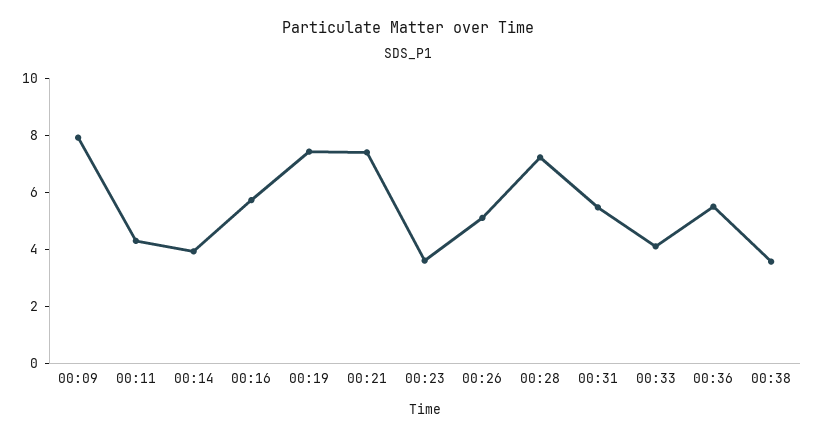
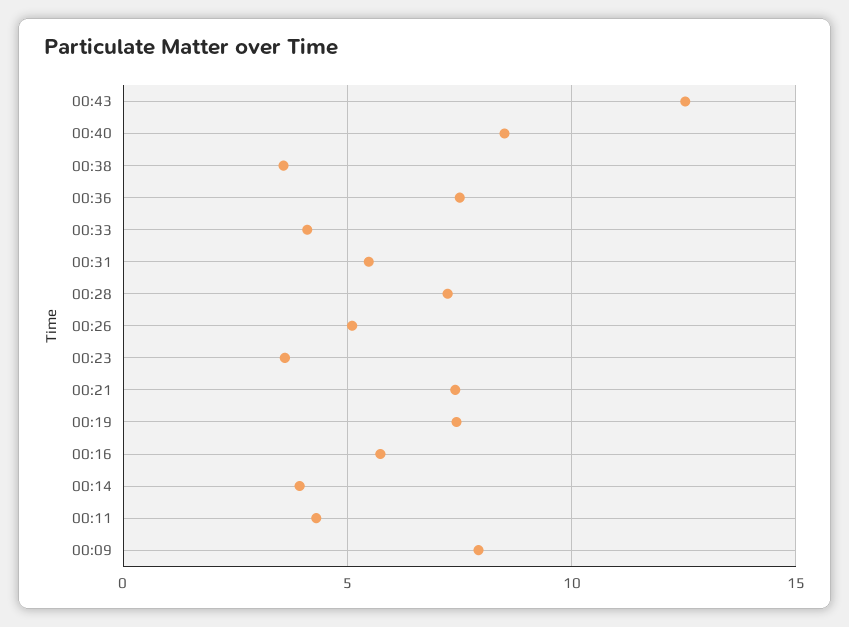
00:36: 5.5 -> 7.5
00:43: none -> 12.5
00:40: none -> 8.5

